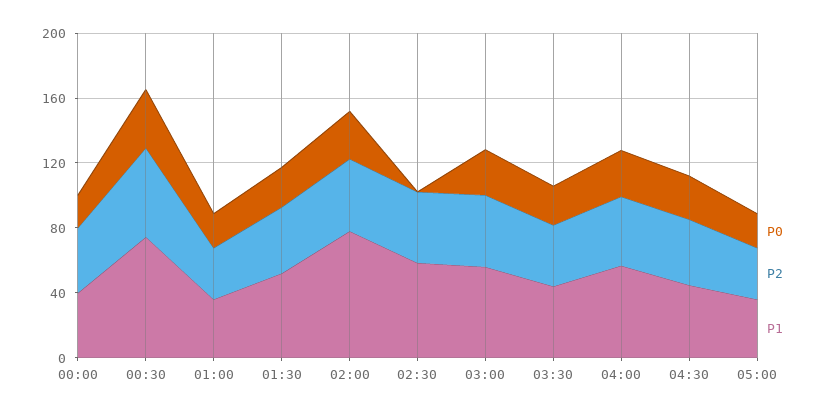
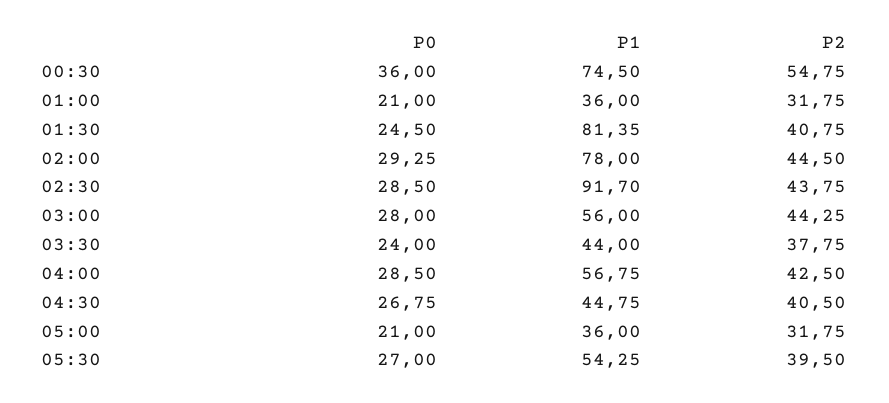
P0, 00:00: 20 -> none
P2, 00:00: 40 -> none
P1, 00:00: 40 -> none
P1, 01:30: 50 -> 81.35
P0, 02:30: 0 -> 28.5
P1, 02:30: 60 -> 91.7
P0, 05:30: none -> 27
P1, 05:30: none -> 54.25
P2, 05:30: none -> 39.5

